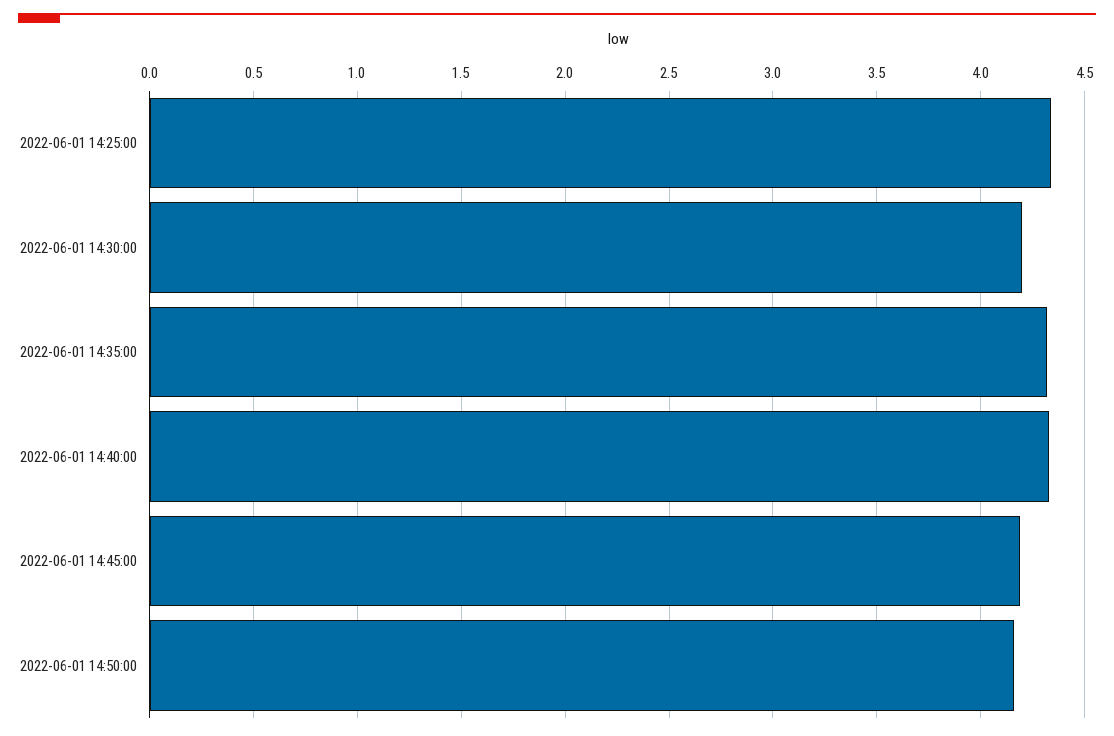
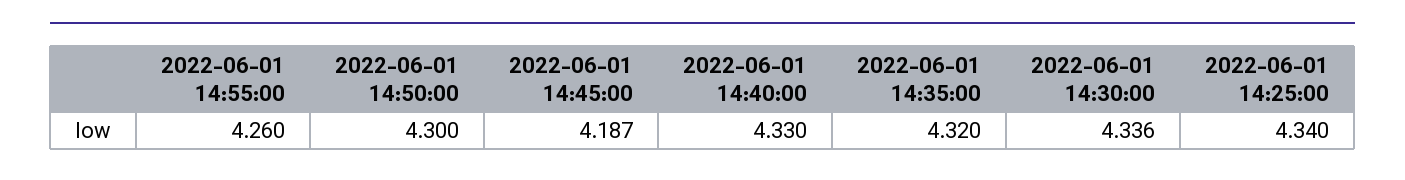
2022-06-01 14:30:00: 4.2 -> 4.336
2022-06-01 14:50:00: 4.15 -> 4.3
2022-06-01 14:55:00: none -> 4.26

